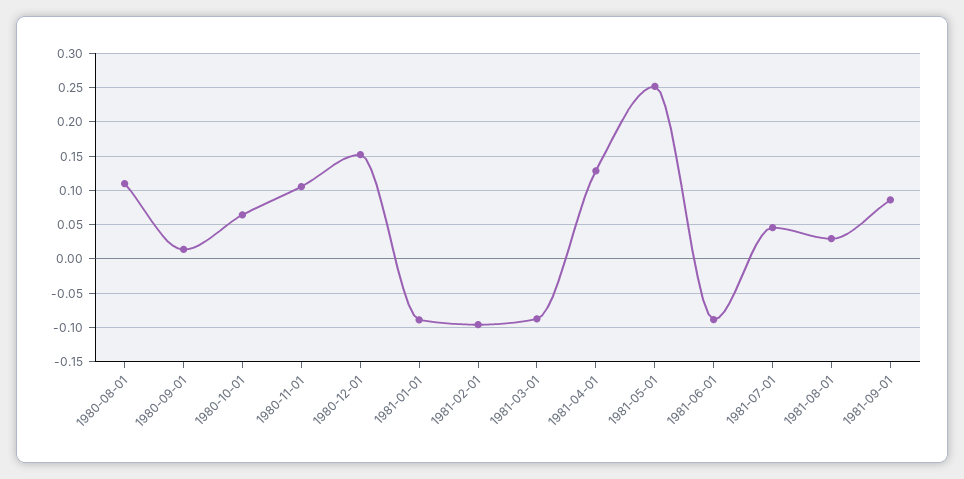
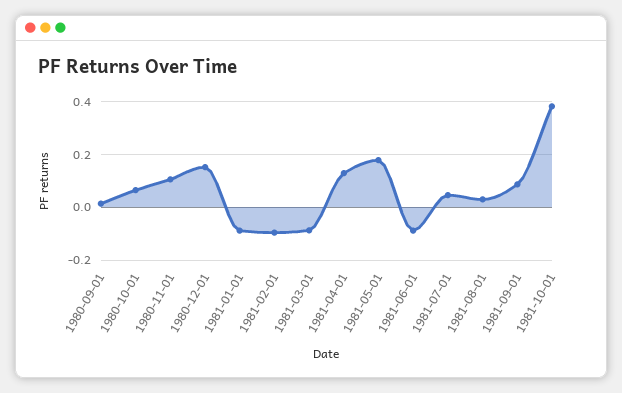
1980-08-01: 0.11 -> none
1981-05-01: 0.25 -> 0.175
1981-10-01: none -> 0.375

